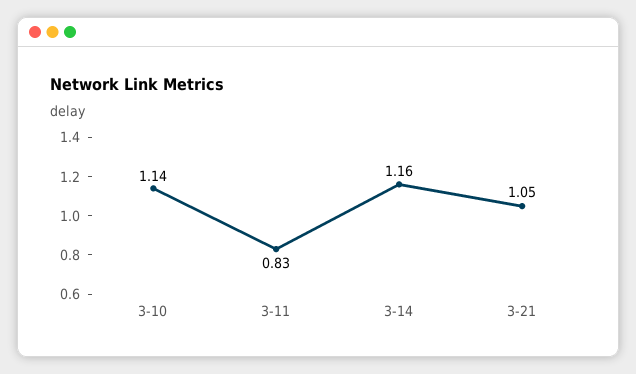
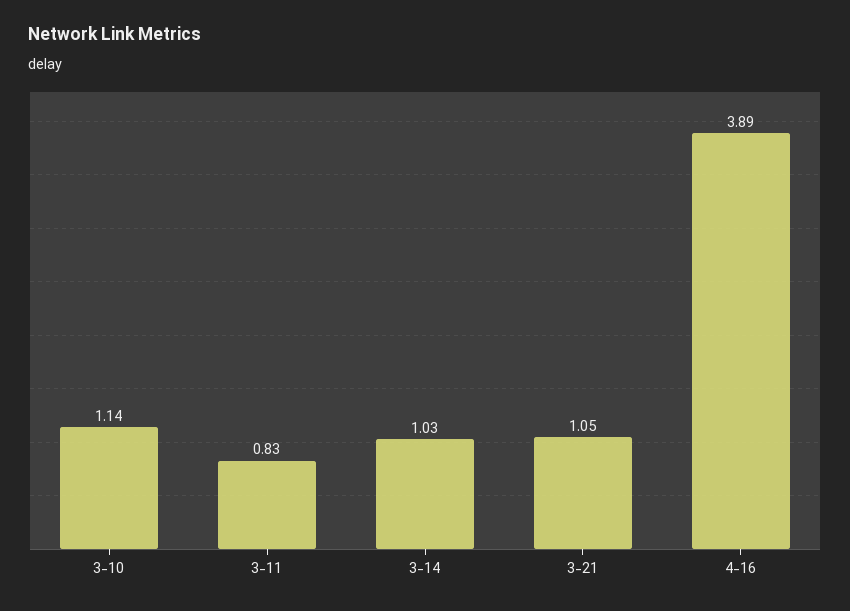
3-14: 1.16 -> 1.03
4-16: none -> 3.89

